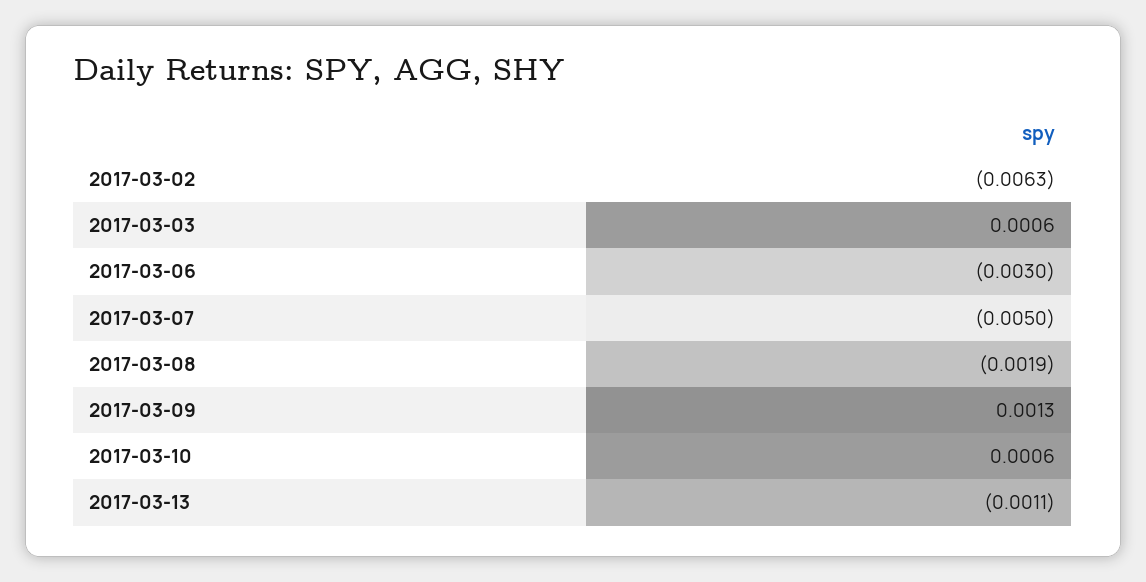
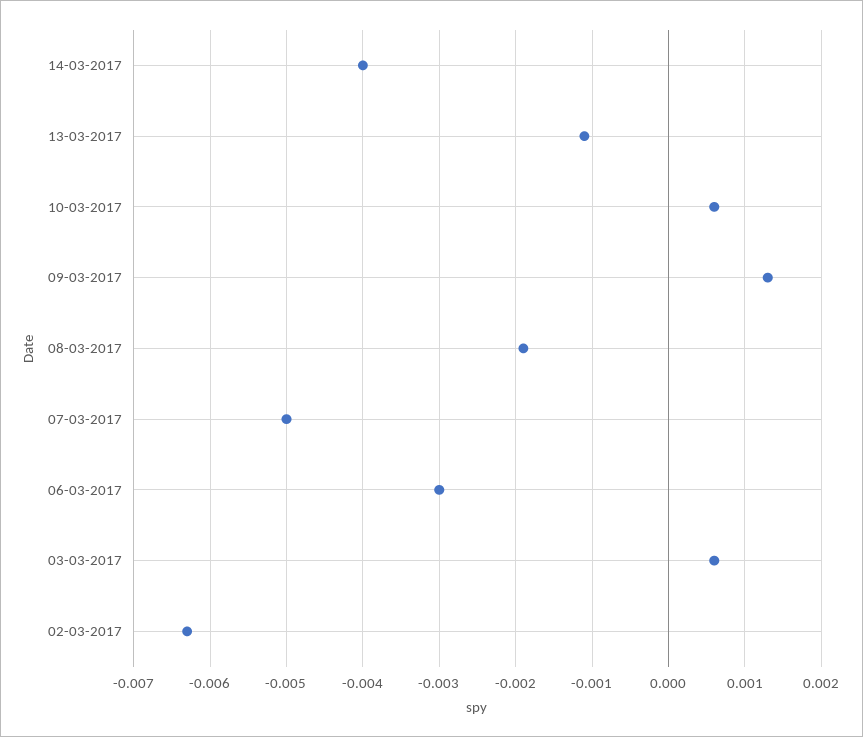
14-03-2017: none -> -0.004

